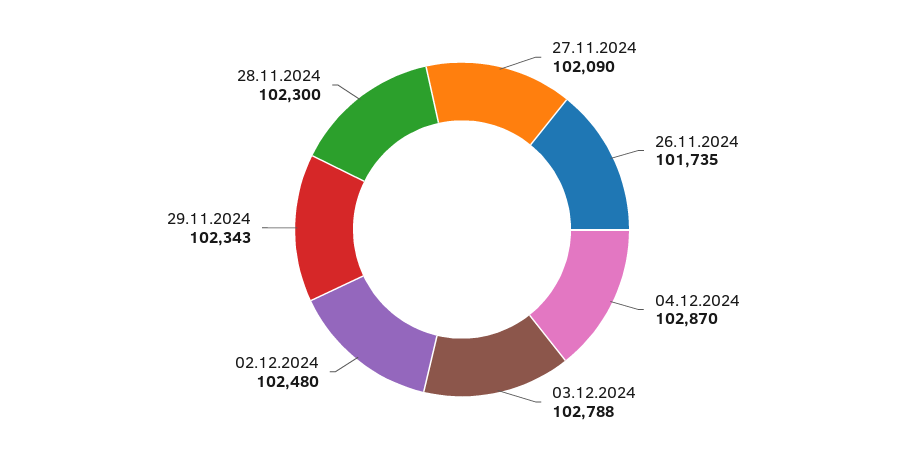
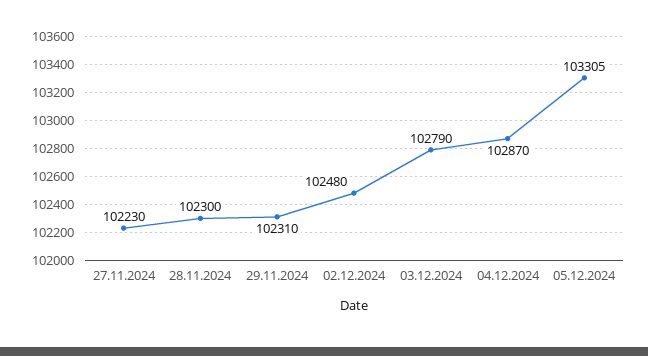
27.11.2024: 102090 -> 102230
26.11.2024: 101735 -> none
03.12.2024: 102788 -> 102790
29.11.2024: 102343 -> 102310
05.12.2024: none -> 103305

